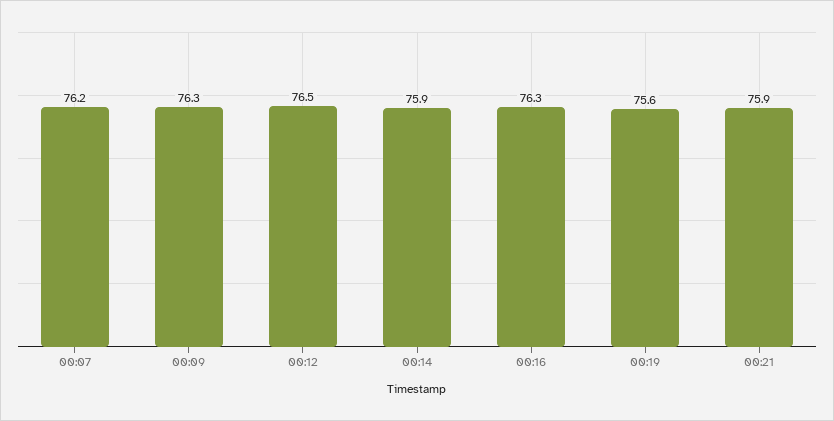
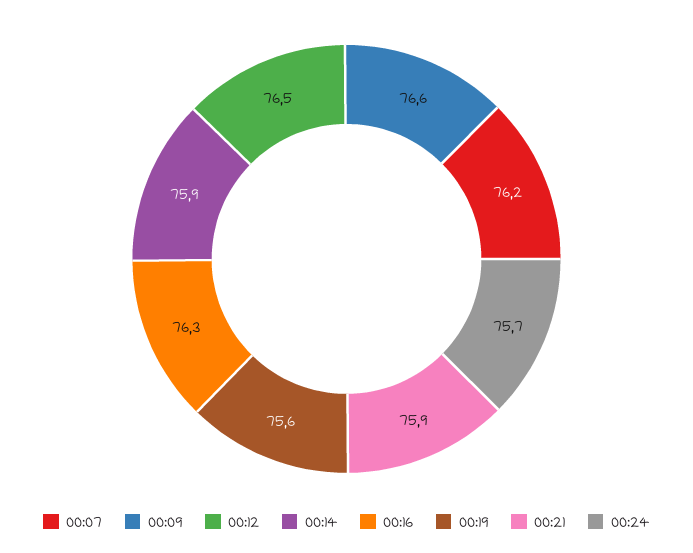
00:09: 76.3 -> 76.6
00:24: none -> 75.7

